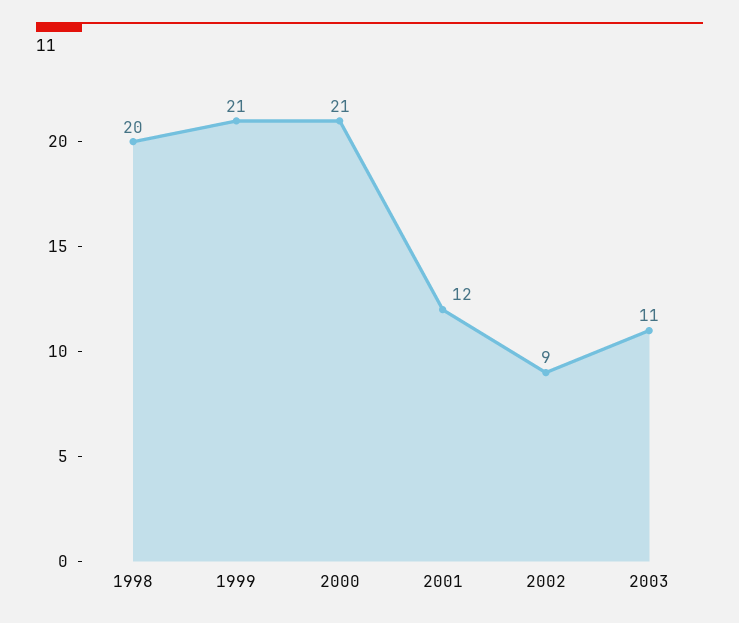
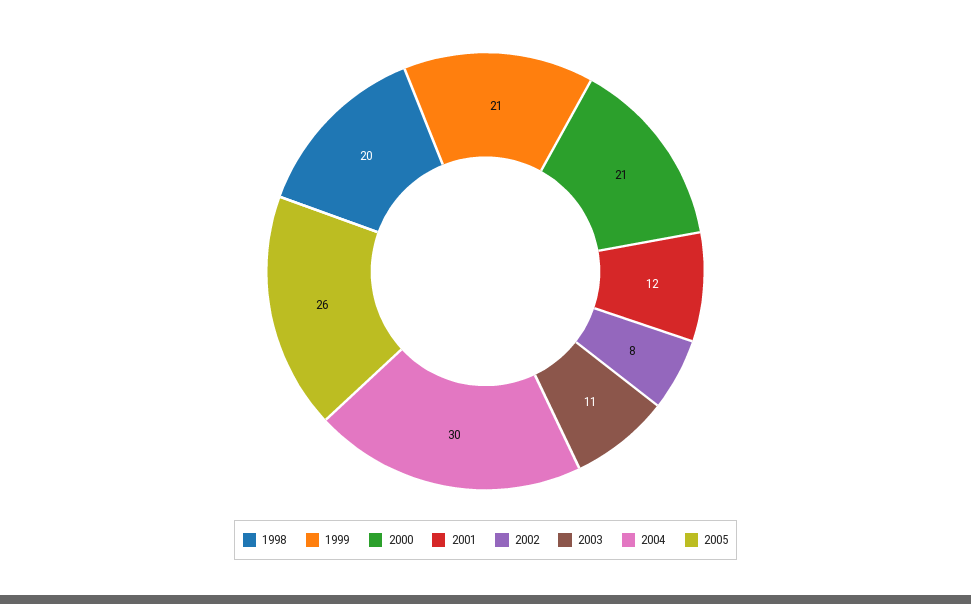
2002: 9 -> 8
2004: none -> 30
2005: none -> 26

